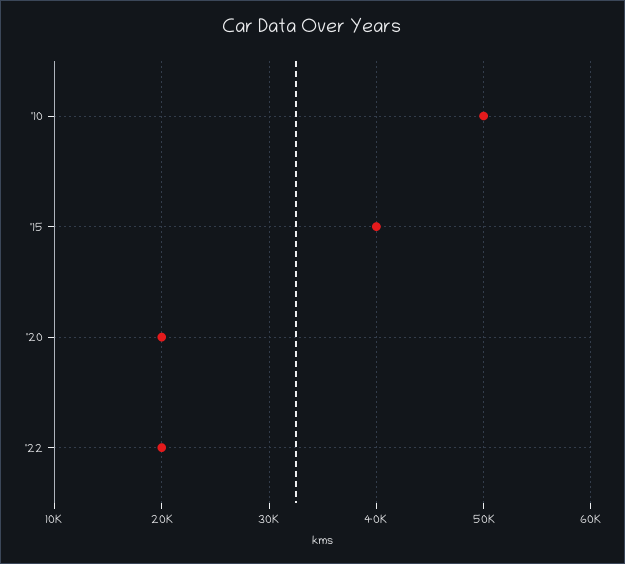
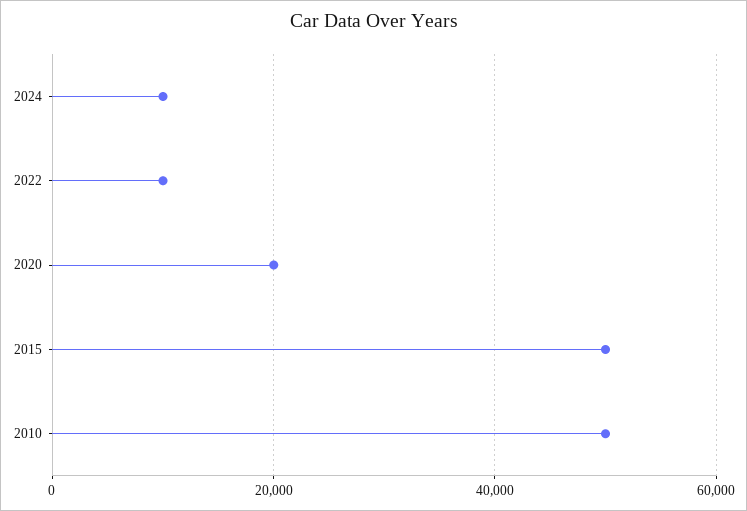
'15: 40000 -> 50000
'22: 20000 -> 10000
2024: none -> 10000

